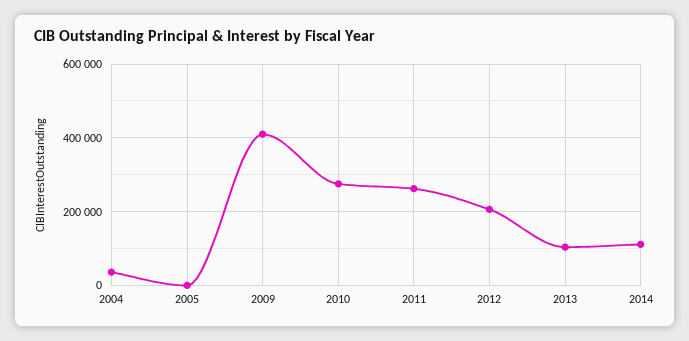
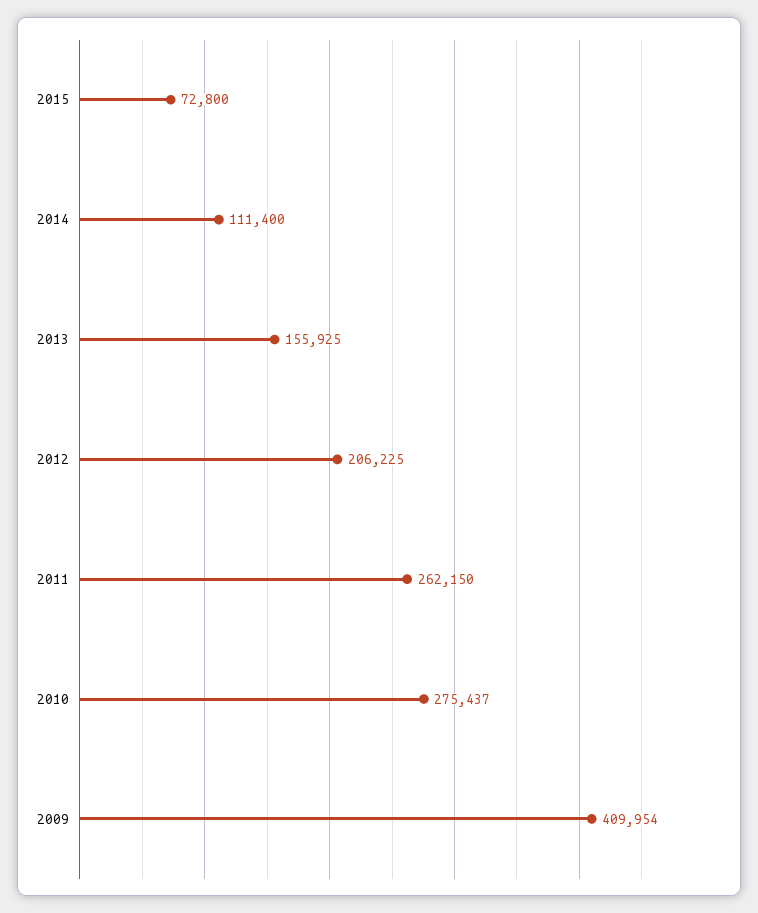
2004: 40000 -> none
2005: 0 -> none
2013: 100000 -> 155925
2015: none -> 72800

